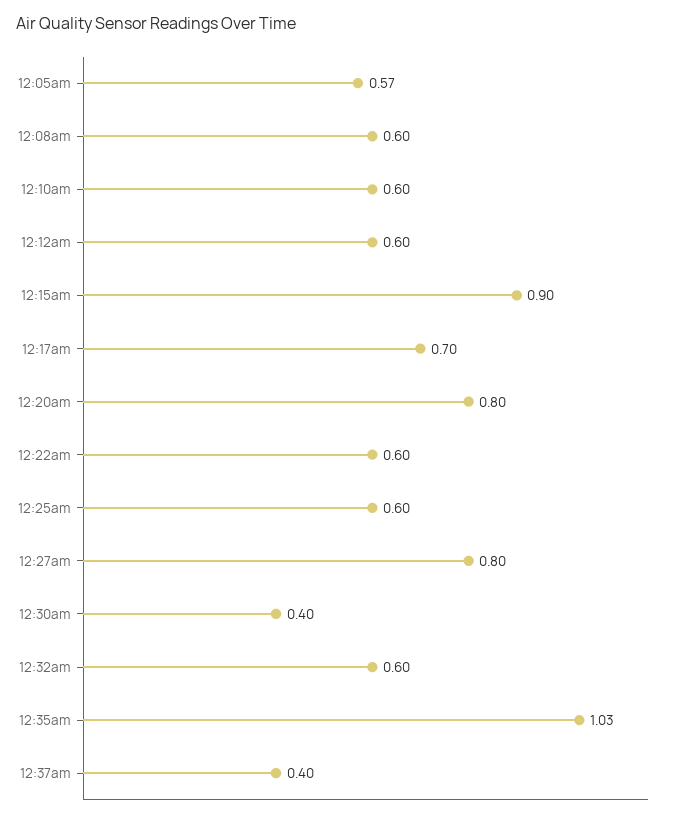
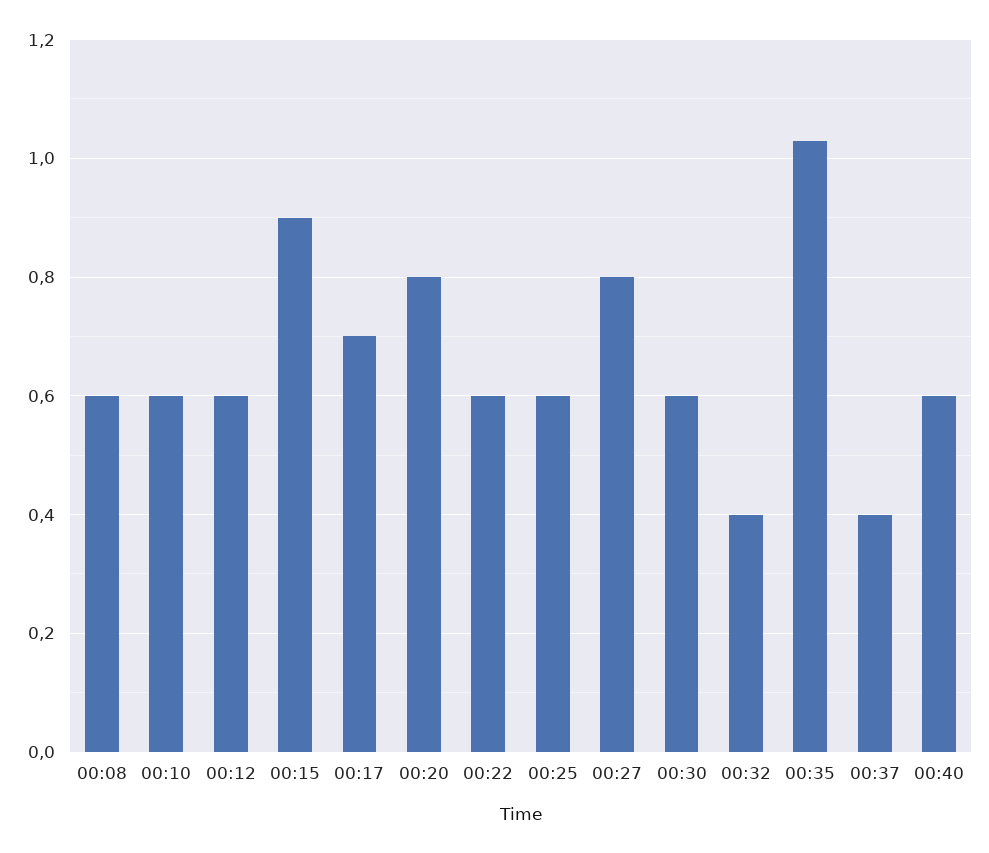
12:05am: 0.57 -> none
12:30am: 0.4 -> 0.6
12:32am: 0.6 -> 0.4
00:40: none -> 0.6

